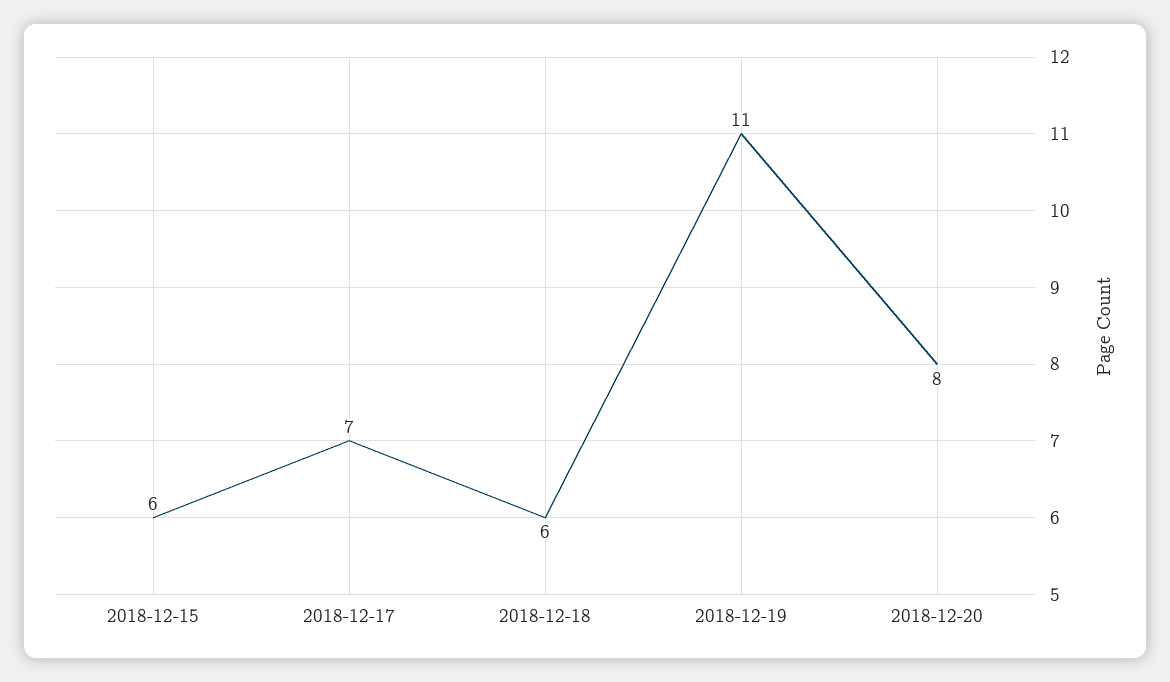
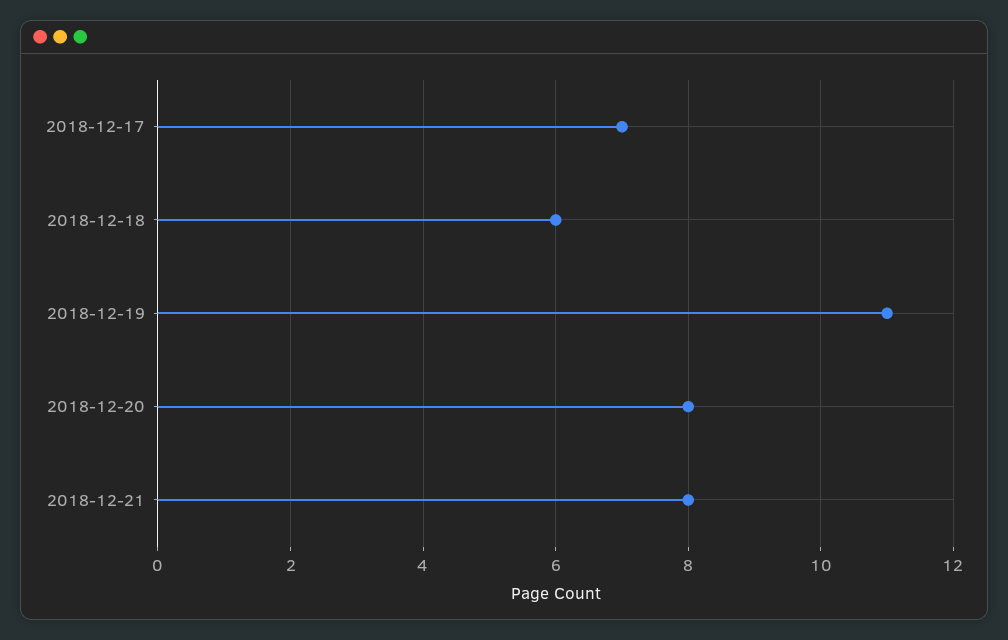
2018-12-15: 6 -> none
2018-12-21: none -> 8

